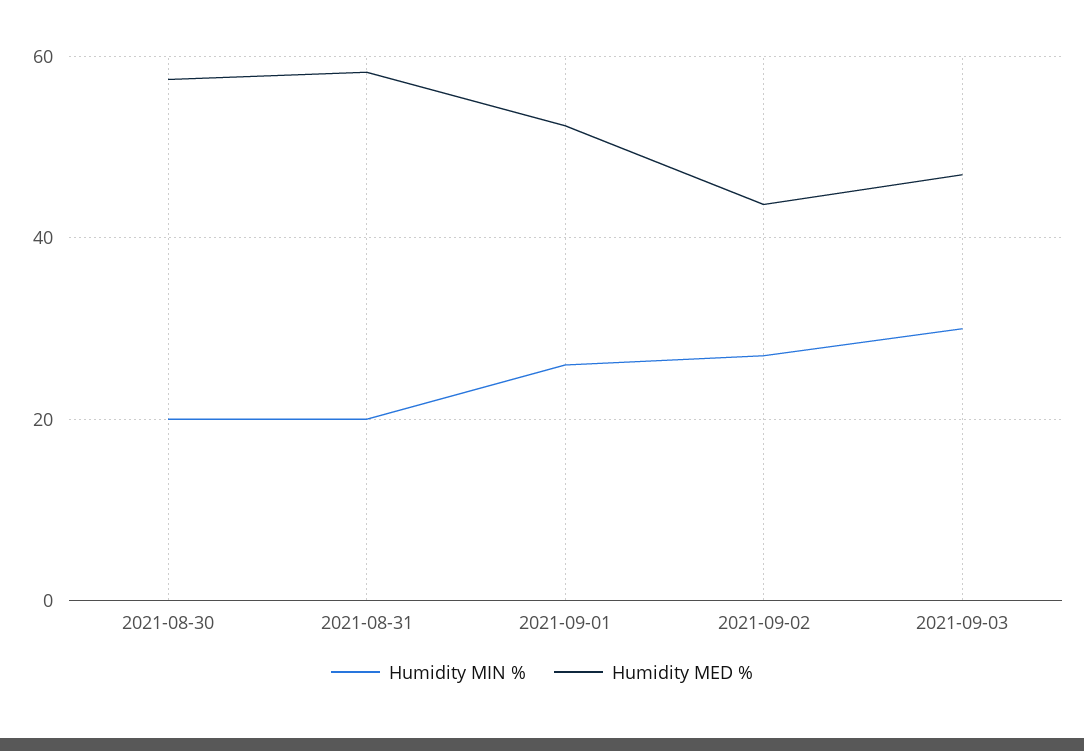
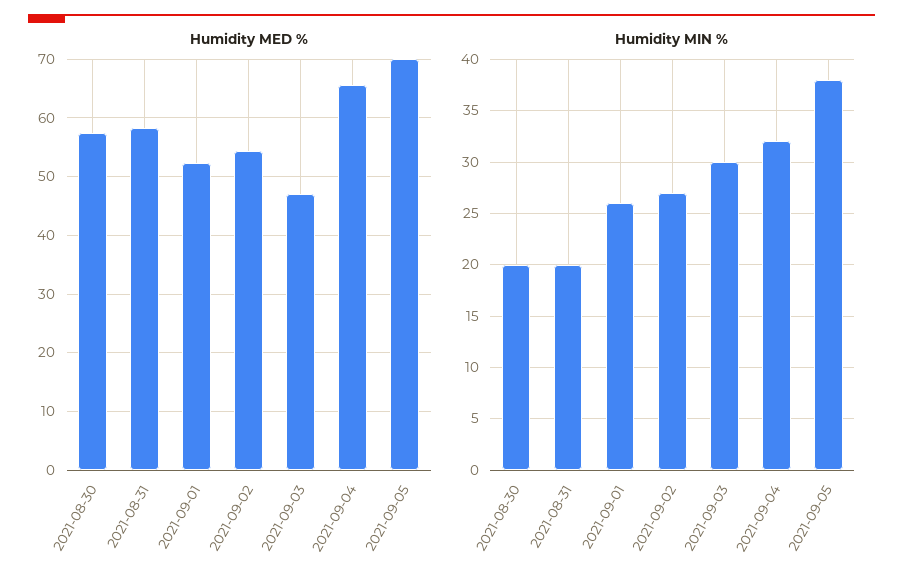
Humidity MED %, 2021-09-02: 44 -> 54
Humidity MED %, 2021-09-04: none -> 66
Humidity MED %, 2021-09-05: none -> 70
Humidity MIN %, 2021-09-04: none -> 32
Humidity MIN %, 2021-09-05: none -> 38

